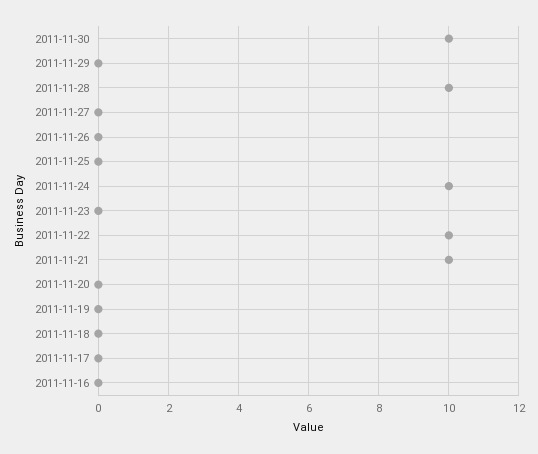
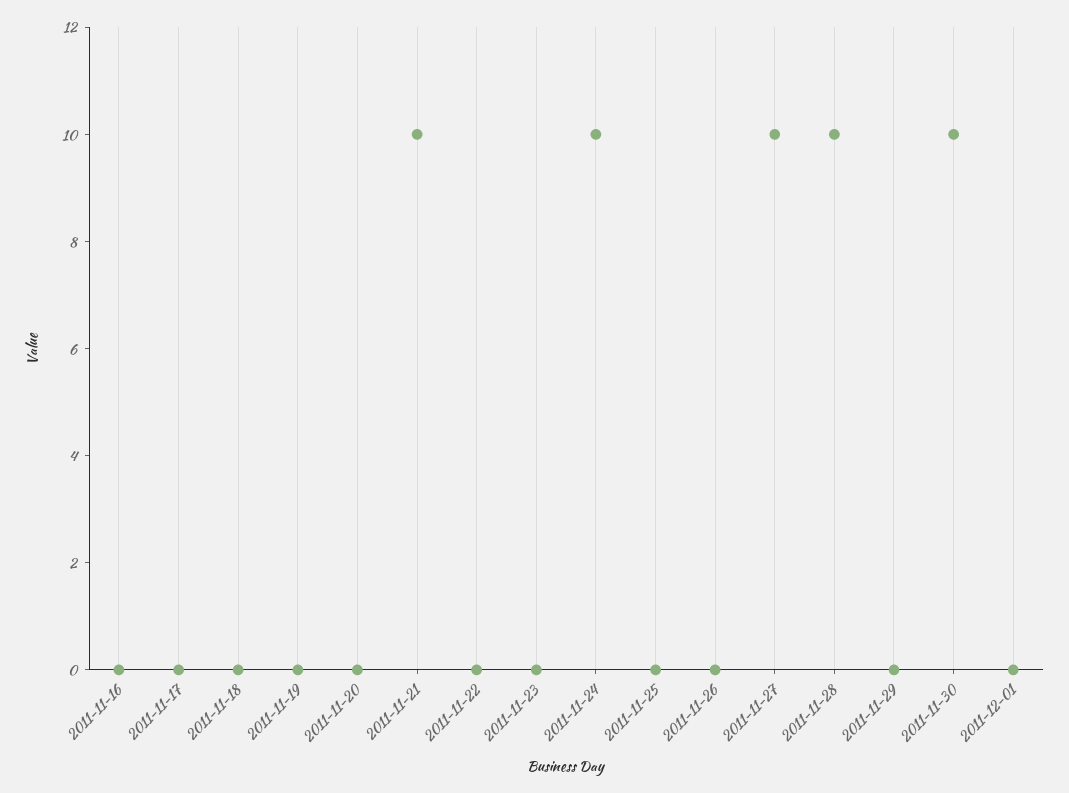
2011-11-27: 0 -> 10
2011-11-22: 10 -> 0
2011-12-01: none -> 0

